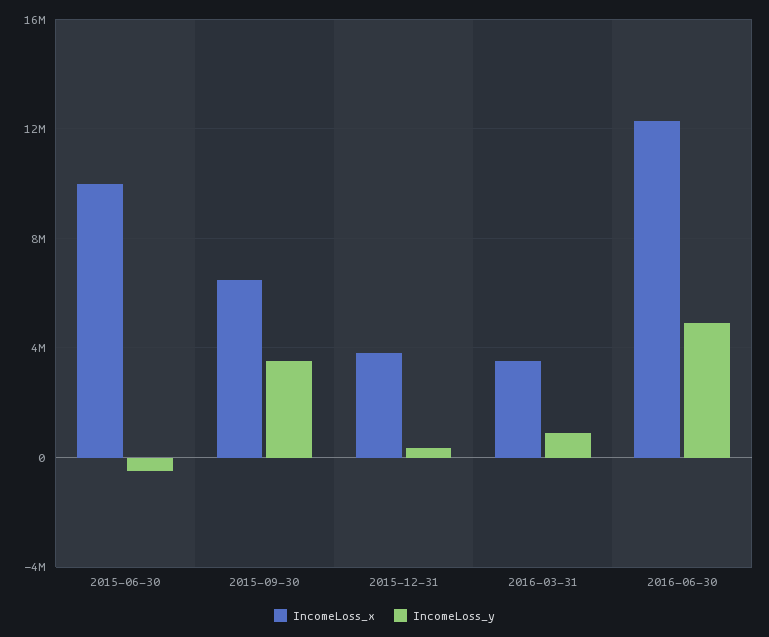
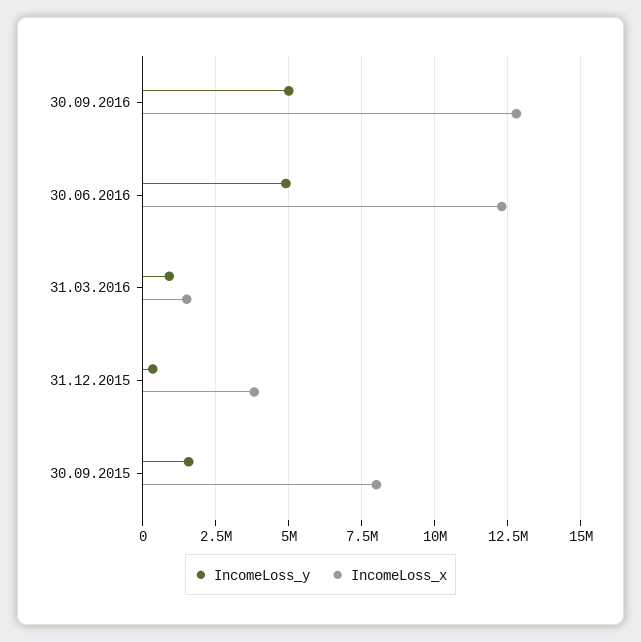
IncomeLoss_x, 2015-06-30: 10000000 -> none
IncomeLoss_y, 2015-06-30: -500000 -> none
IncomeLoss_x, 2015-09-30: 6500000 -> 8000000
IncomeLoss_y, 2015-09-30: 3500000 -> 1500000
IncomeLoss_x, 2016-03-31: 3500000 -> 1500000
IncomeLoss_y, 30.09.2016: none -> 5000000
IncomeLoss_x, 30.09.2016: none -> 12750000

